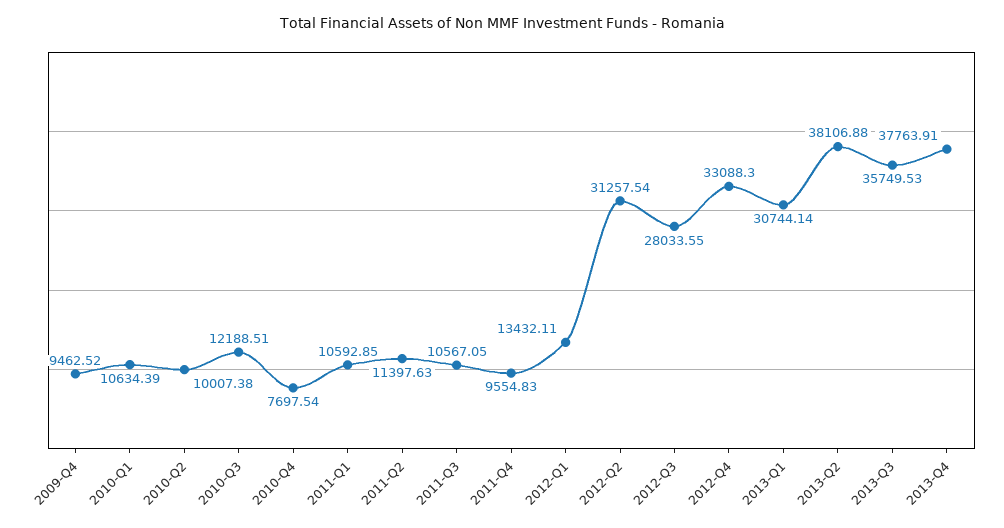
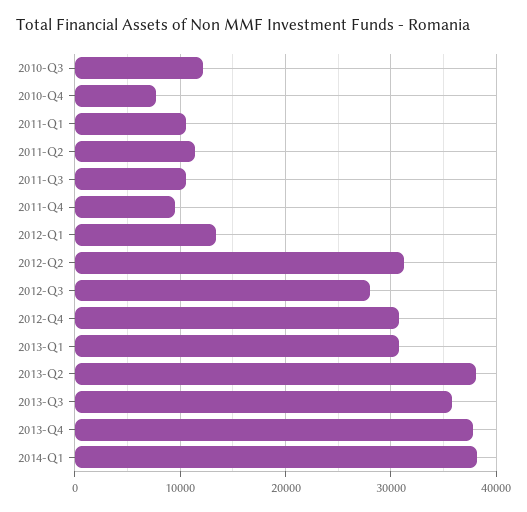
2009-Q4: 9462.52 -> none
2010-Q1: 10634.39 -> none
2010-Q2: 10007.38 -> none
2012-Q4: 33088.3 -> 31000
2014-Q1: none -> 38000

